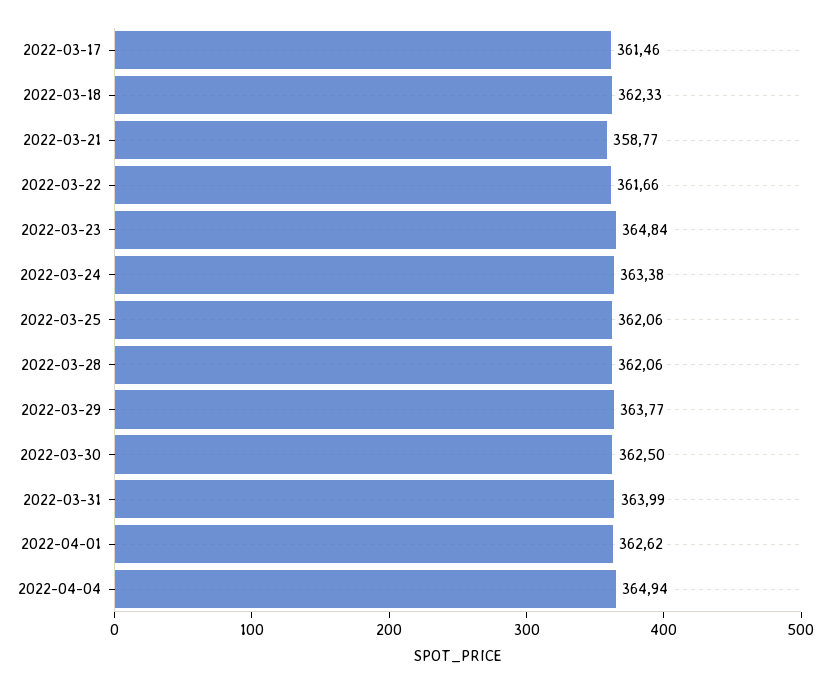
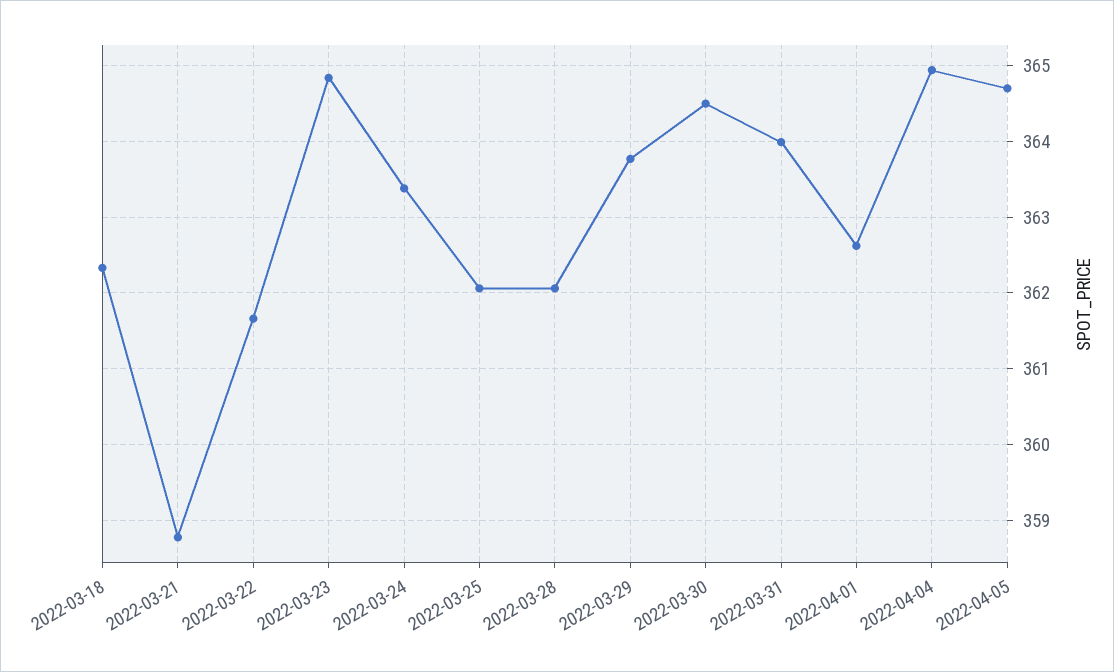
2022-03-17: 361.46 -> none
2022-03-30: 362.5 -> 364.5
2022-04-05: none -> 364.7

